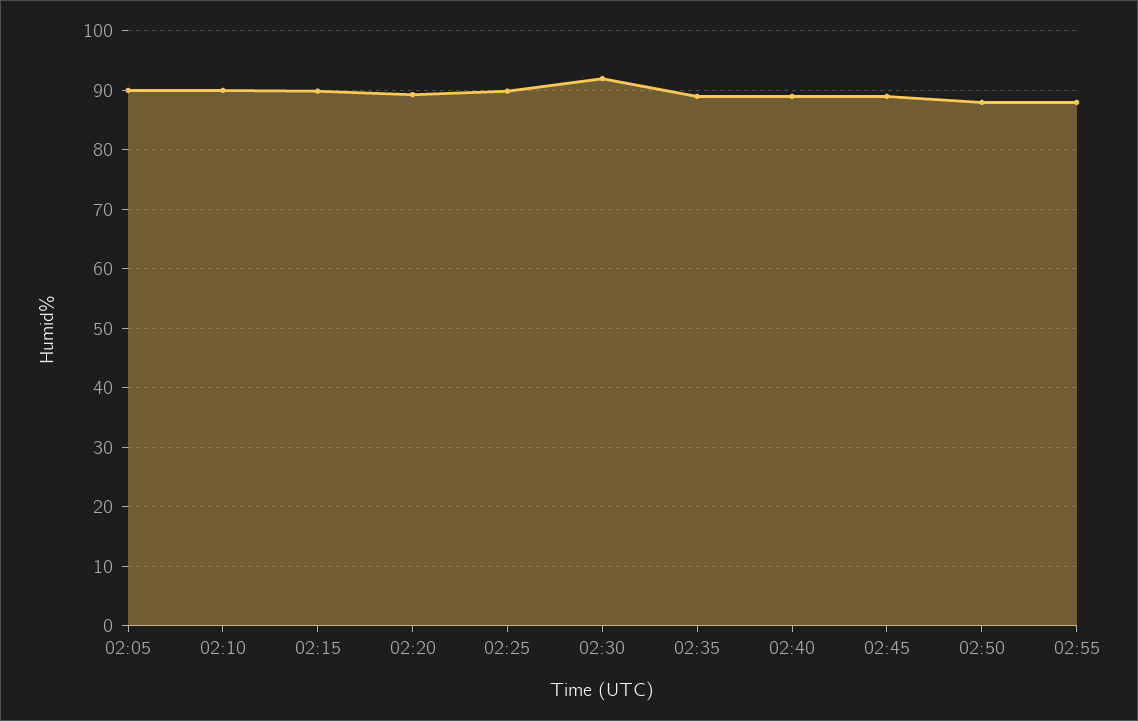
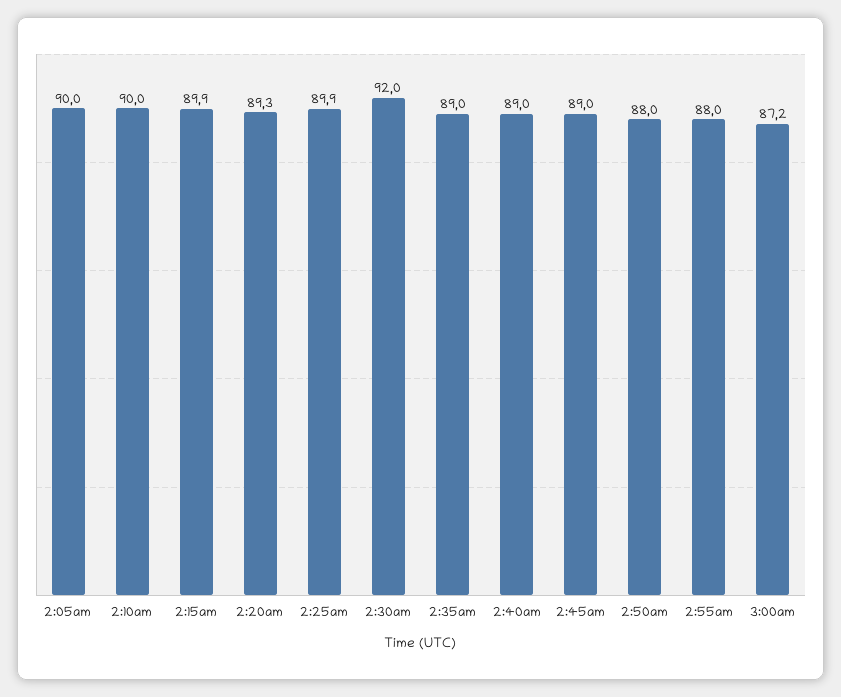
3:00am: none -> 87.2

